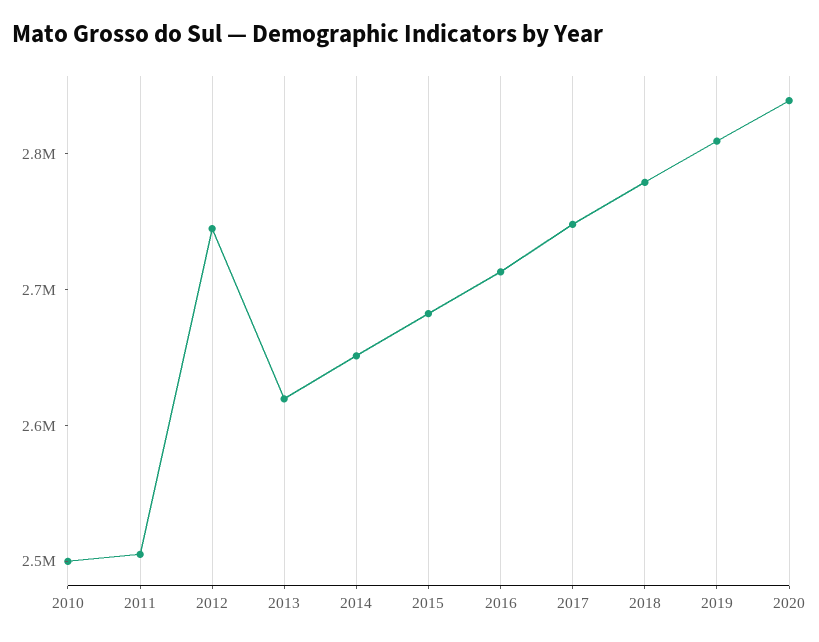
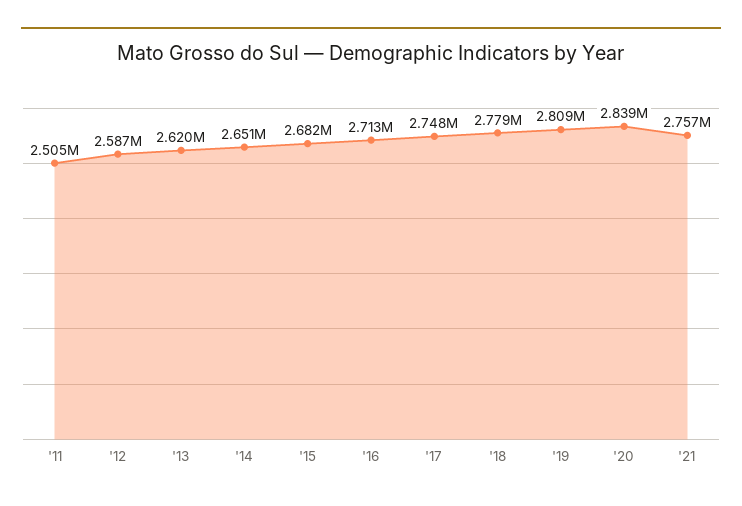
2010: 2500000 -> none
2012: 2740000 -> 2587000
'21: none -> 2757000

